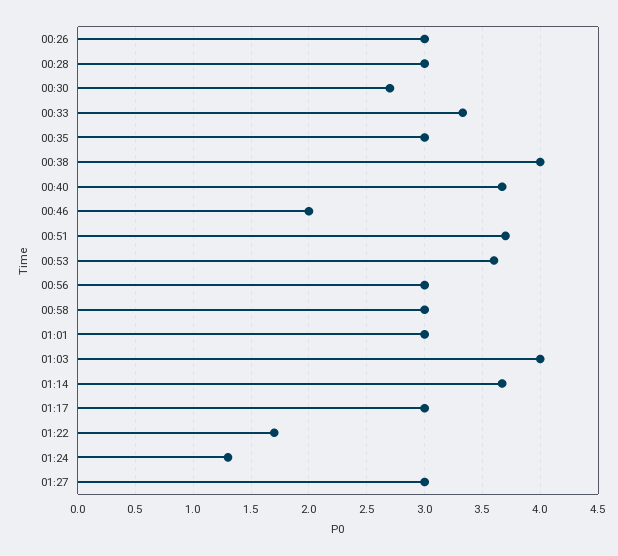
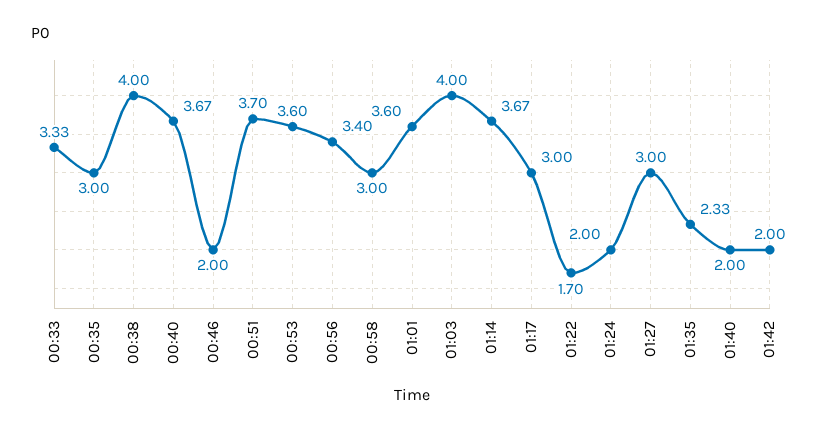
00:26: 3 -> none
00:28: 3 -> none
00:30: 2.7 -> none
00:56: 3 -> 3.4
01:01: 3 -> 3.6
01:24: 1.3 -> 2
01:35: none -> 2.33
01:40: none -> 2
01:42: none -> 2

